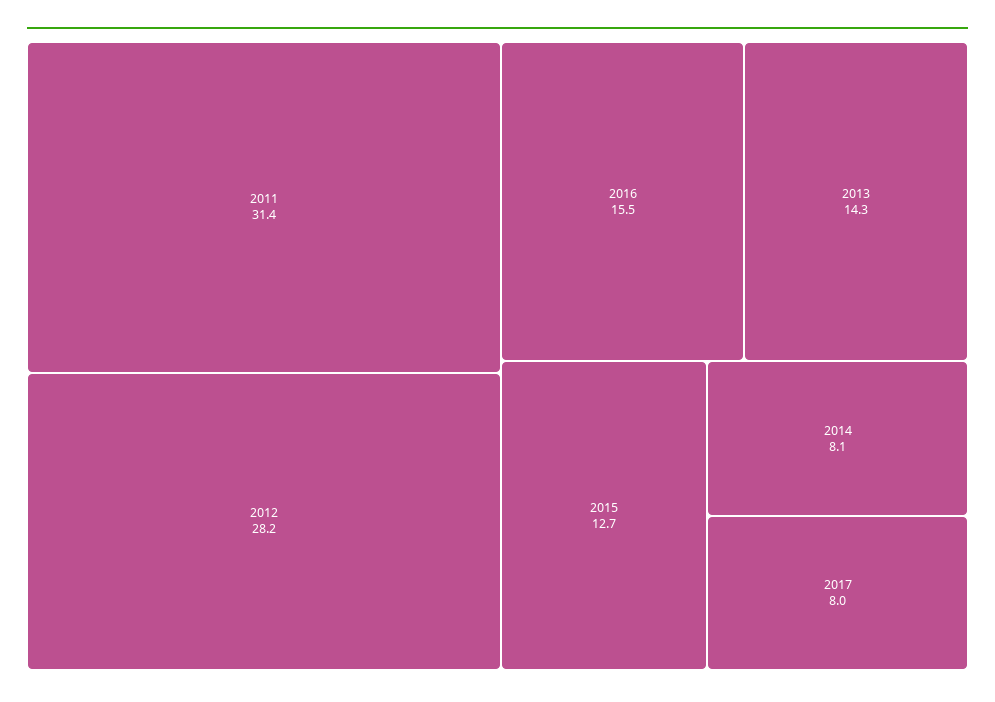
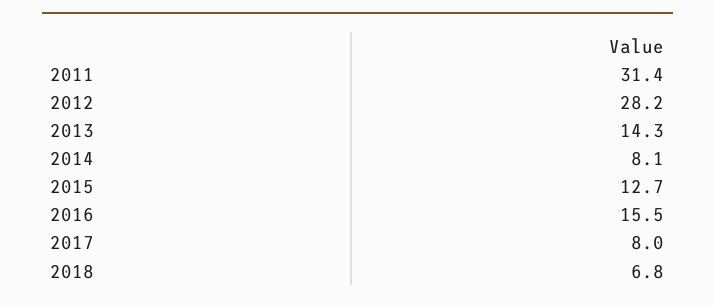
2018: none -> 6.8

